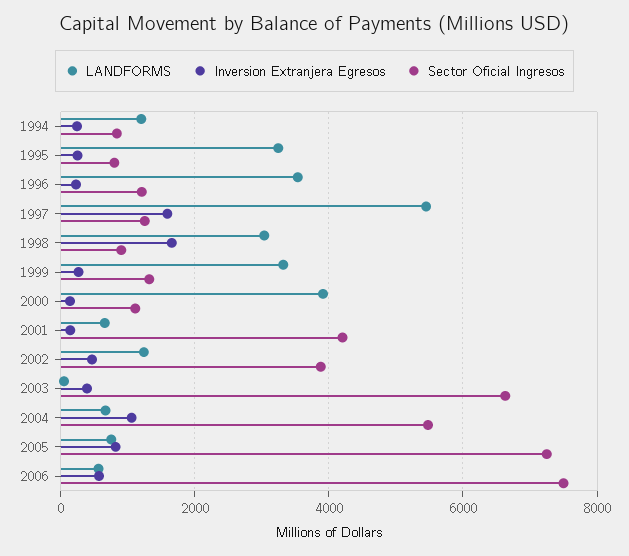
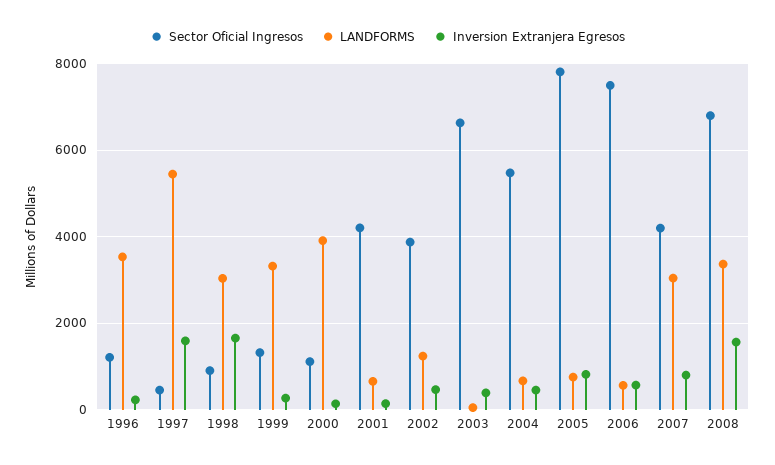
LANDFORMS, 1994: 1200 -> none
Inversion Extranjera Egresos, 1994: 200 -> none
Sector Oficial Ingresos, 1994: 800 -> none
LANDFORMS, 1995: 3200 -> none
Inversion Extranjera Egresos, 1995: 200 -> none
Sector Oficial Ingresos, 1995: 800 -> none
Sector Oficial Ingresos, 1997: 1200 -> 400
Inversion Extranjera Egresos, 2004: 1000 -> 400
Sector Oficial Ingresos, 2005: 7200 -> 7800
Sector Oficial Ingresos, 2007: none -> 4200
LANDFORMS, 2007: none -> 3000
Inversion Extranjera Egresos, 2007: none -> 800
Sector Oficial Ingresos, 2008: none -> 6800
LANDFORMS, 2008: none -> 3400
Inversion Extranjera Egresos, 2008: none -> 1600

